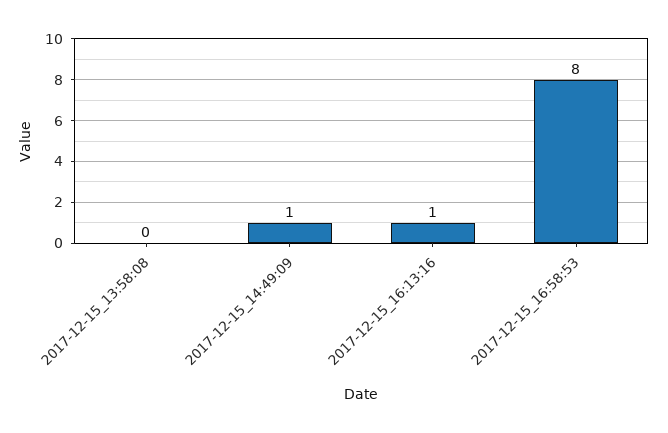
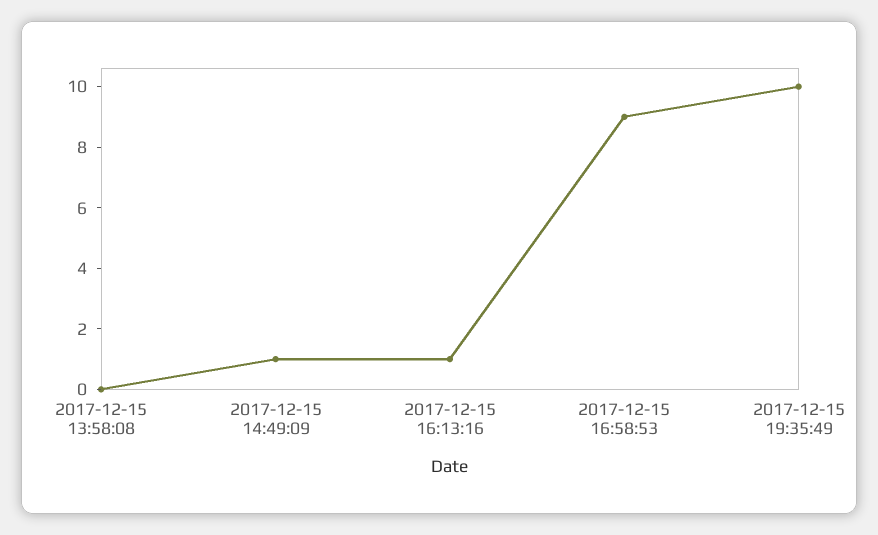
2017-12-15_16:58:53: 8 -> 9
2017-12-15 19:35:49: none -> 10

